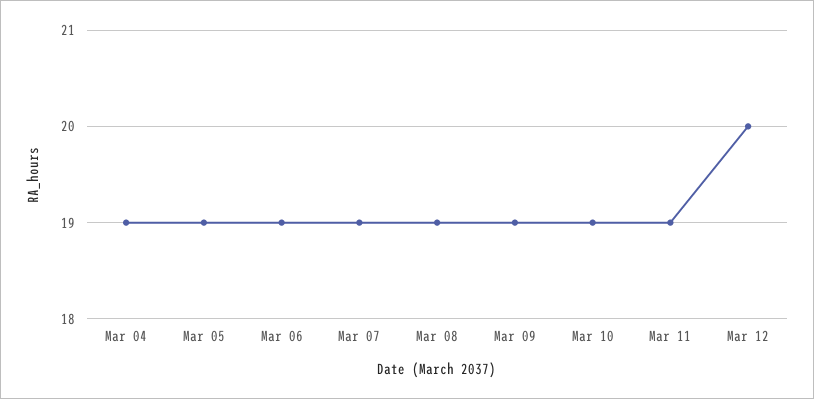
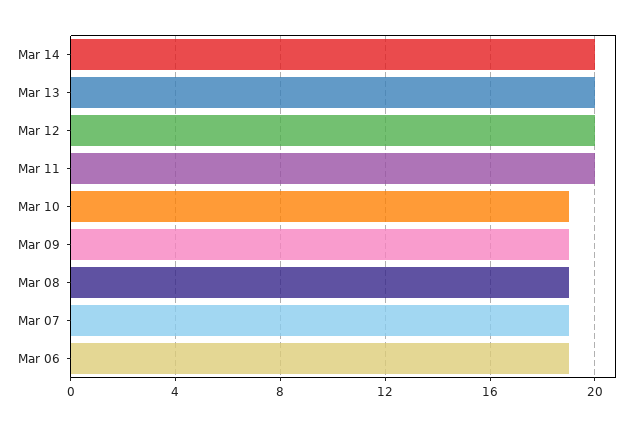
Mar 04: 19 -> none
Mar 05: 19 -> none
Mar 11: 19 -> 20
Mar 14: none -> 20
Mar 13: none -> 20

